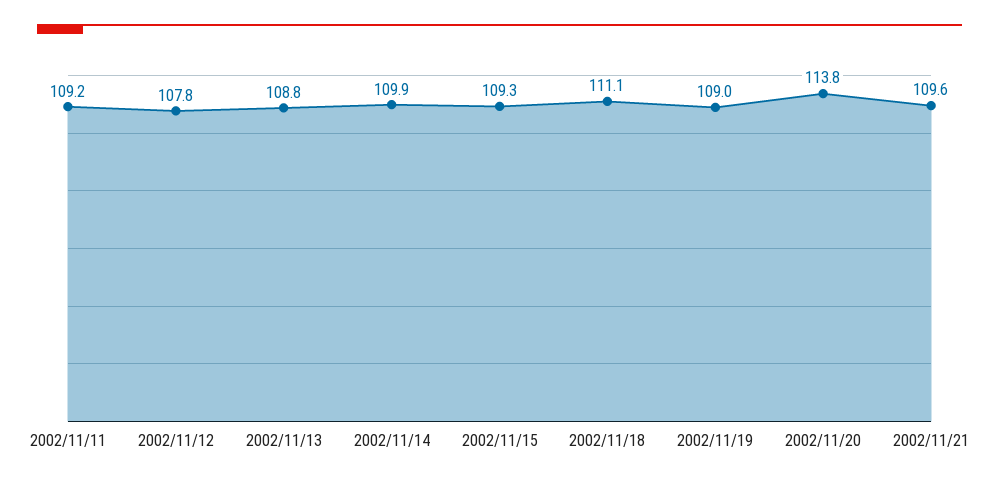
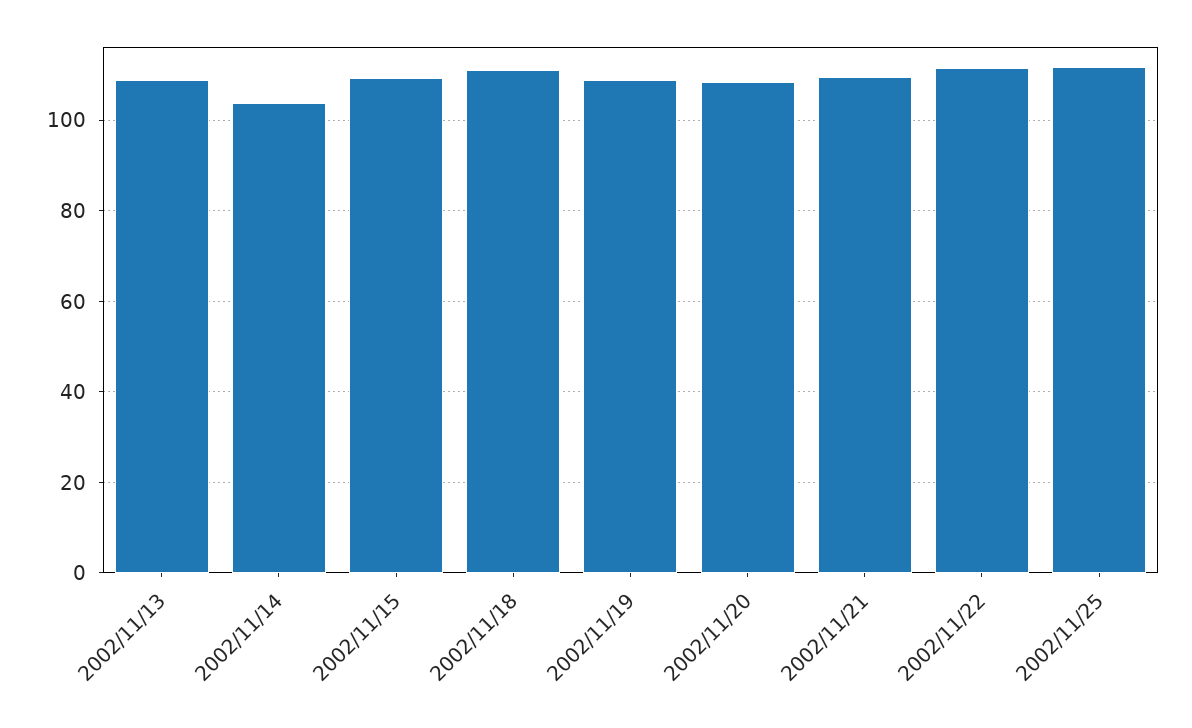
2002/11/11: 109.2 -> none
2002/11/12: 107.8 -> none
2002/11/14: 109.9 -> 104
2002/11/20: 113.8 -> 108
2002/11/22: none -> 112
2002/11/25: none -> 112

